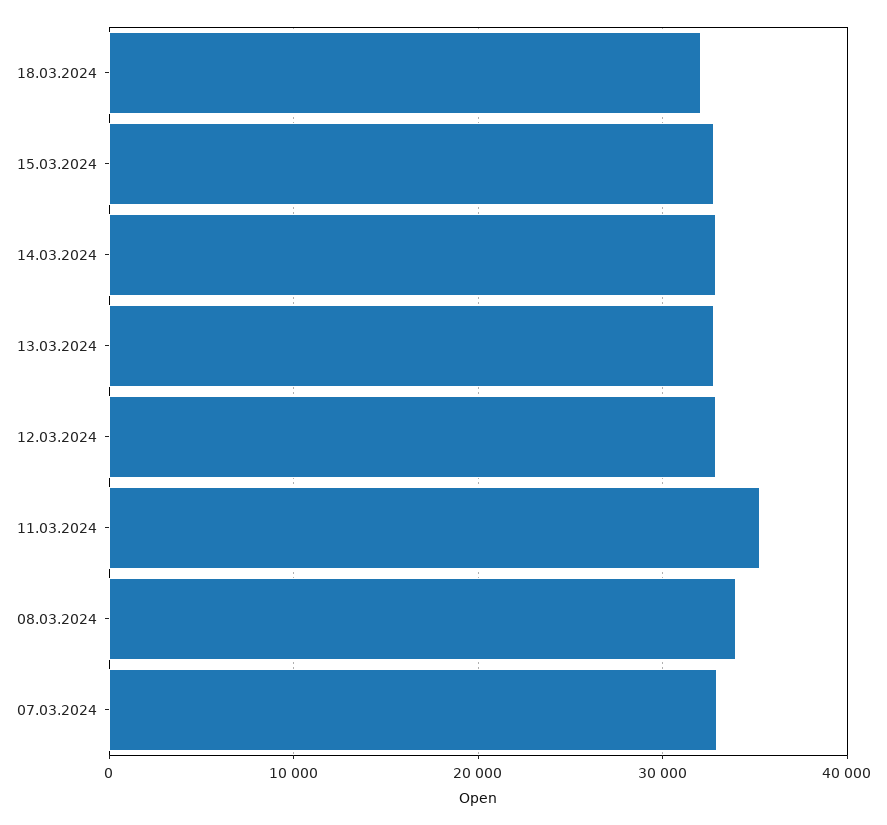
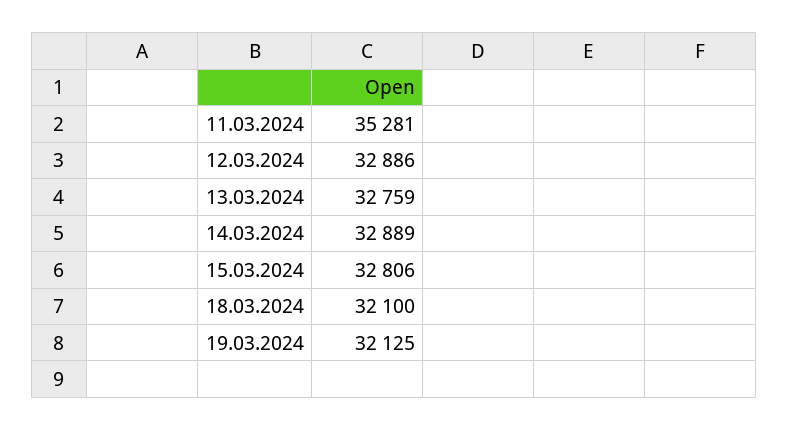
08.03.2024: 34000 -> none
07.03.2024: 33000 -> none
19.03.2024: none -> 32125

